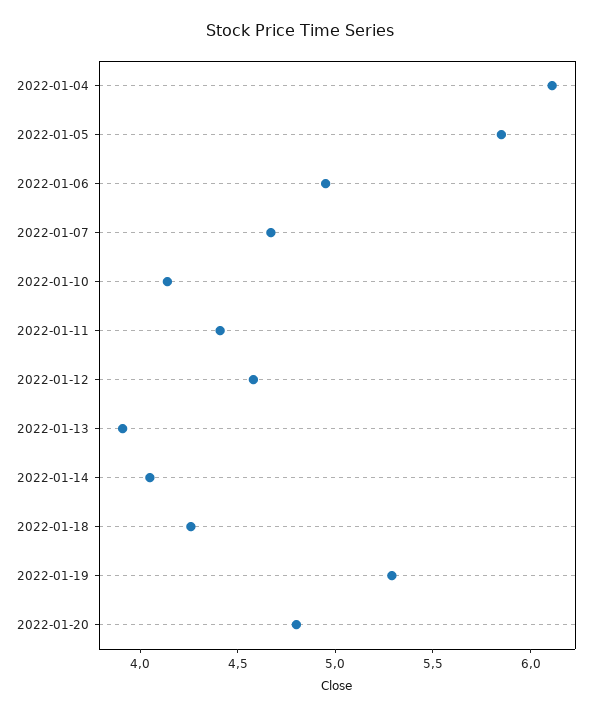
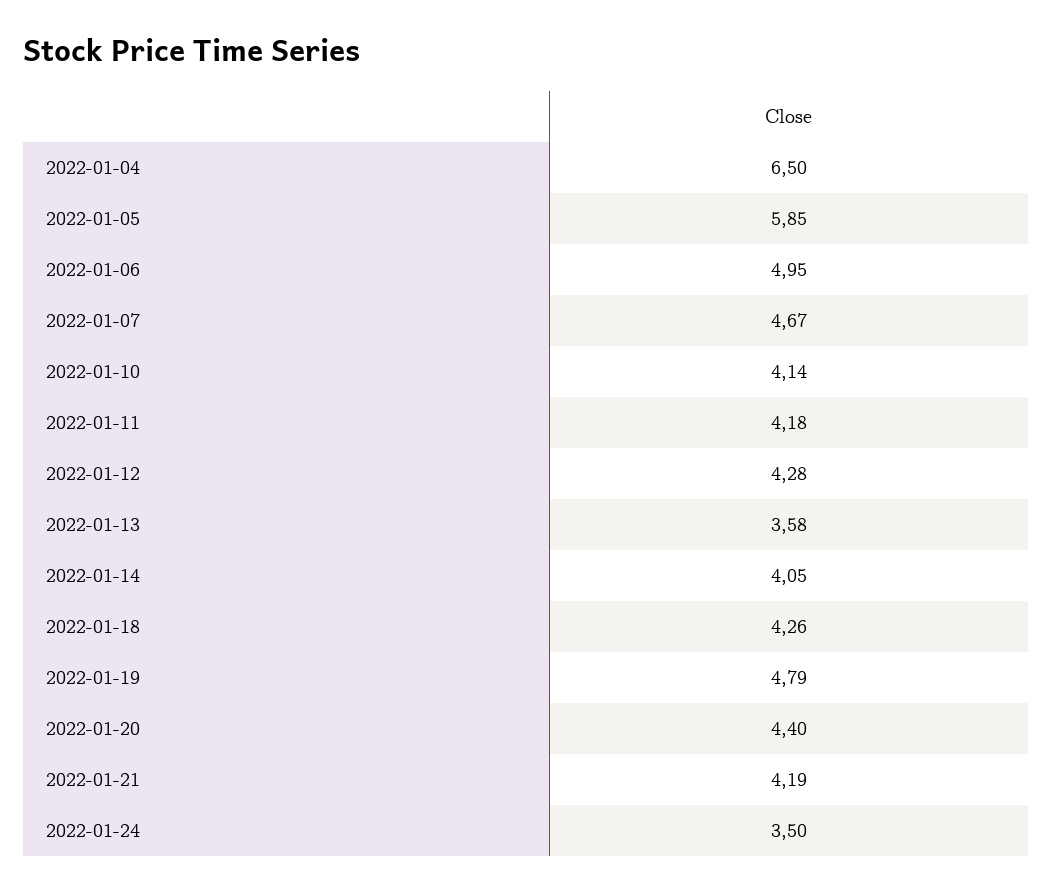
2022-01-04: 6.1 -> 6.5
2022-01-11: 4.4 -> 4.18
2022-01-12: 4.6 -> 4.28
2022-01-13: 3.9 -> 3.58
2022-01-19: 5.3 -> 4.79
2022-01-20: 4.8 -> 4.4
2022-01-21: none -> 4.19
2022-01-24: none -> 3.5

